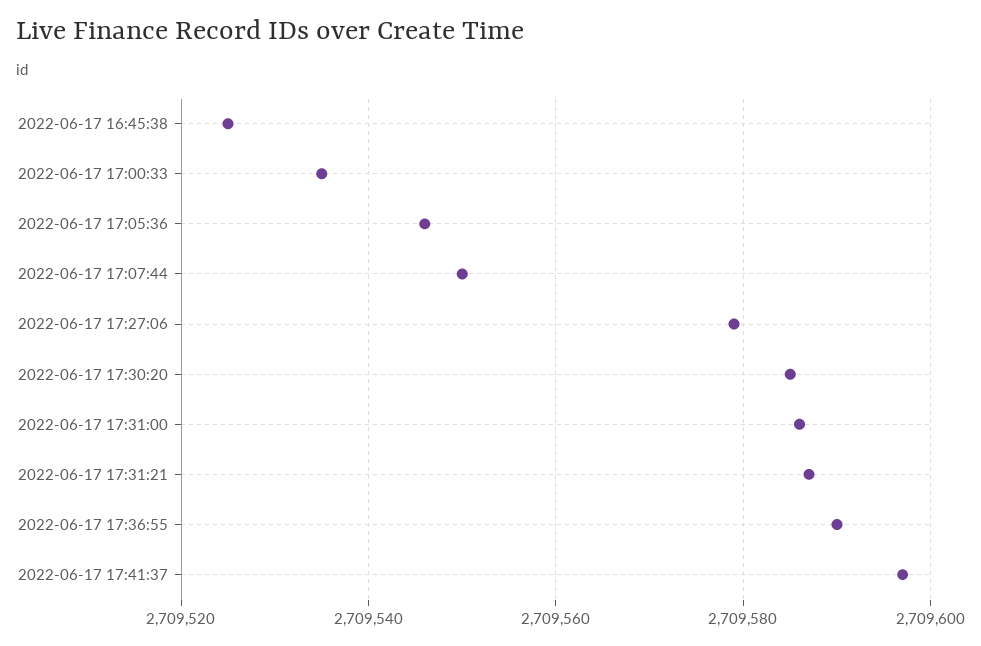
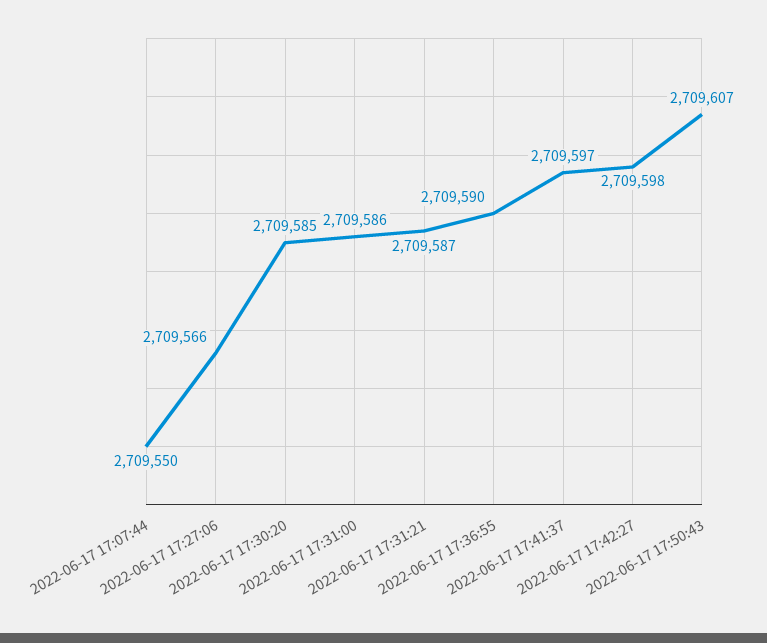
2022-06-17 16:45:38: 2709525 -> none
2022-06-17 17:00:33: 2709535 -> none
2022-06-17 17:05:36: 2709545 -> none
2022-06-17 17:27:06: 2709580 -> 2709566
2022-06-17 17:42:27: none -> 2709598
2022-06-17 17:50:43: none -> 2709607

